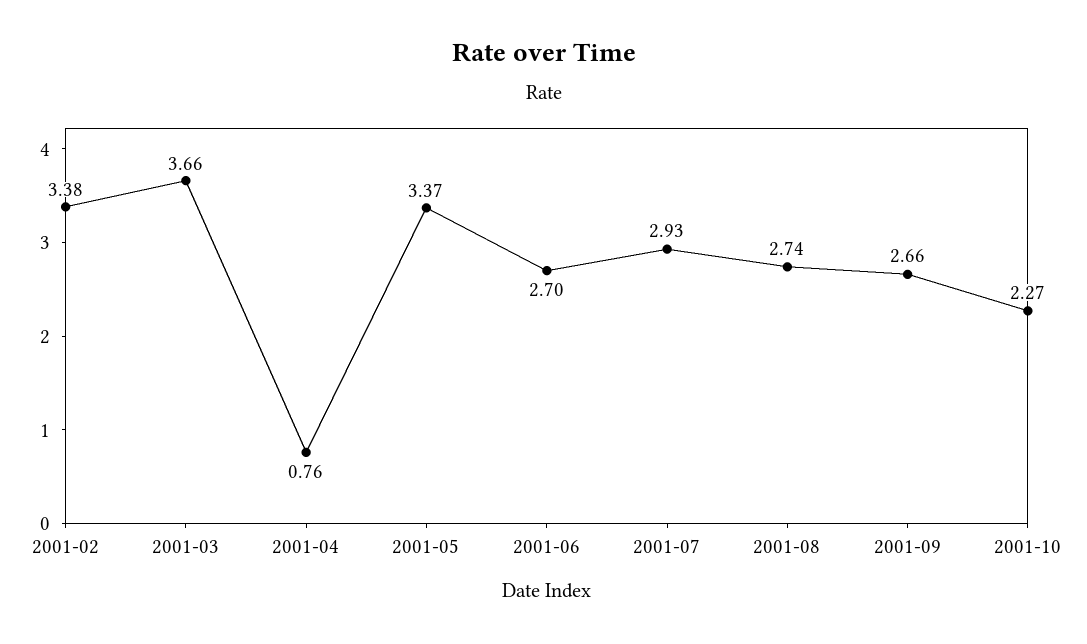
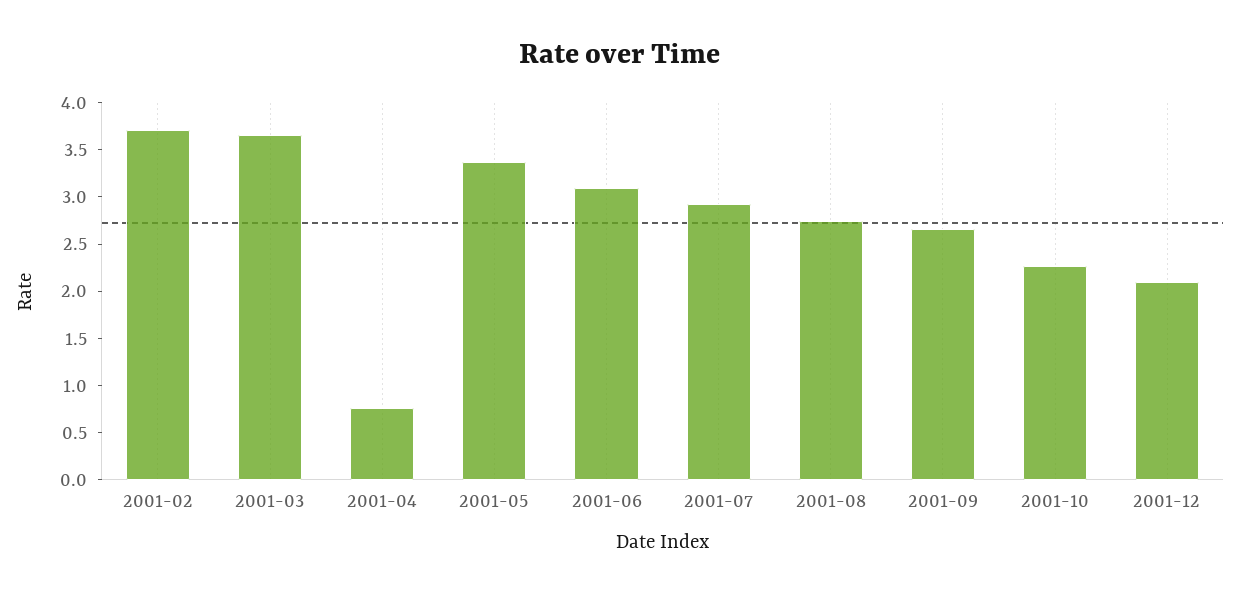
2001-02: 3.38 -> 3.7
2001-06: 2.7 -> 3.1
2001-12: none -> 2.1

